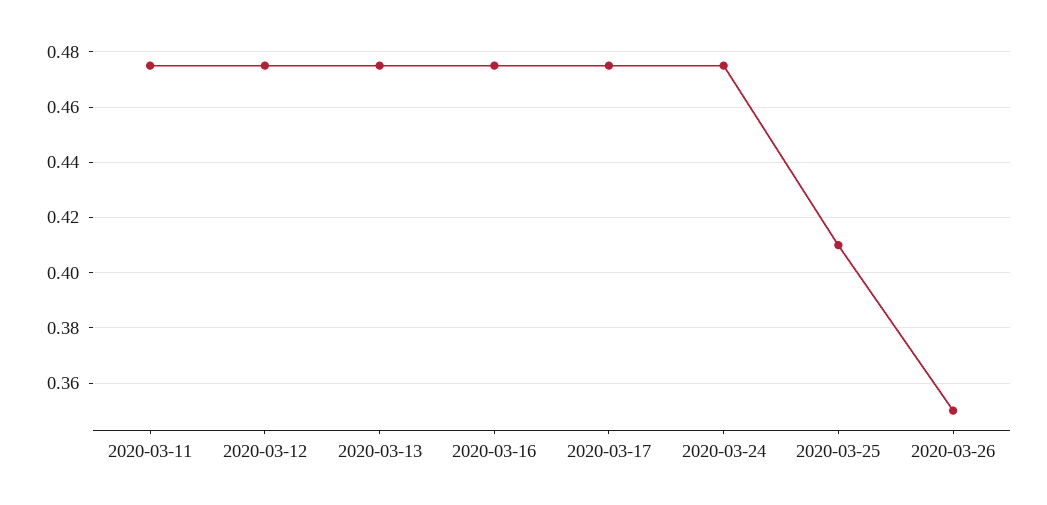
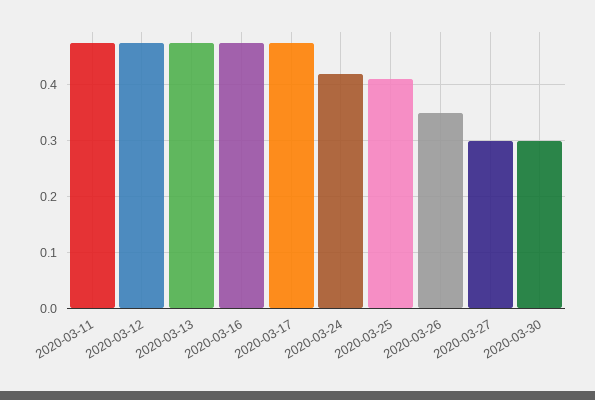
2020-03-24: 0.475 -> 0.42
2020-03-27: none -> 0.3
2020-03-30: none -> 0.3

